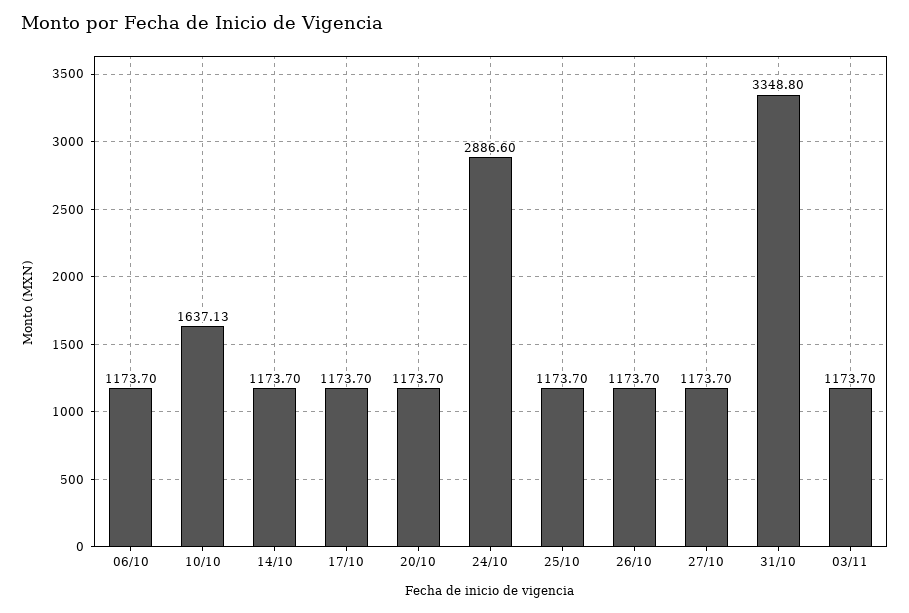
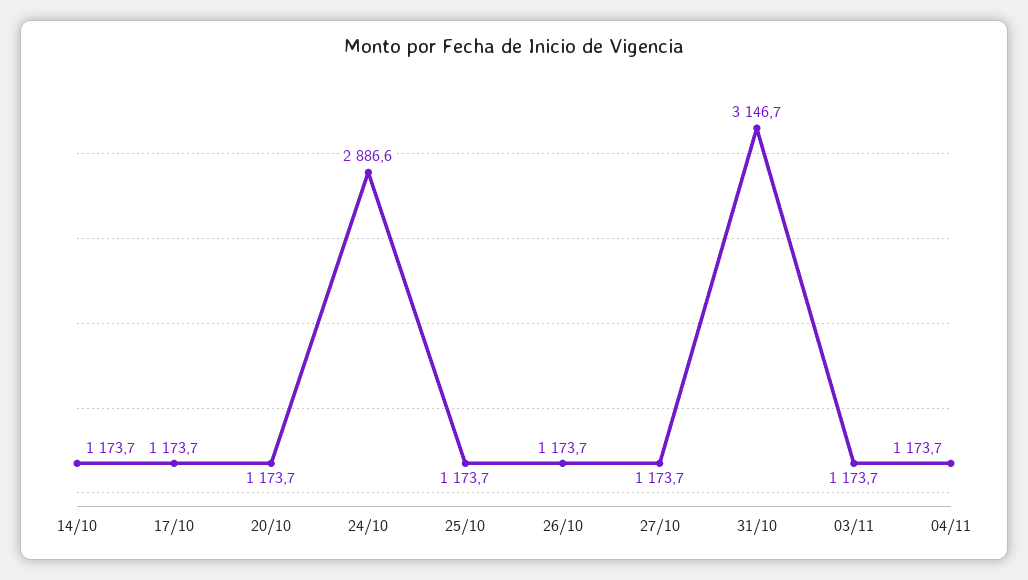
06/10: 1173.7 -> none
10/10: 1637.13 -> none
31/10: 3348.8 -> 3146.7
04/11: none -> 1173.7

